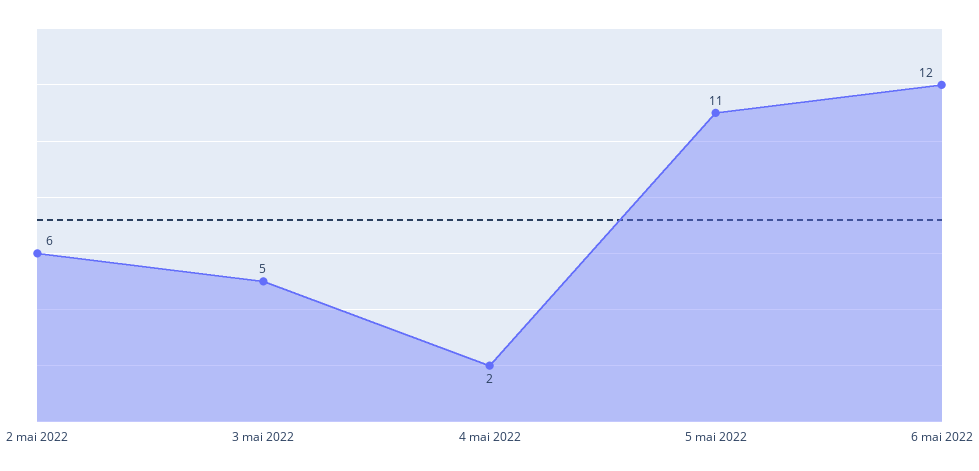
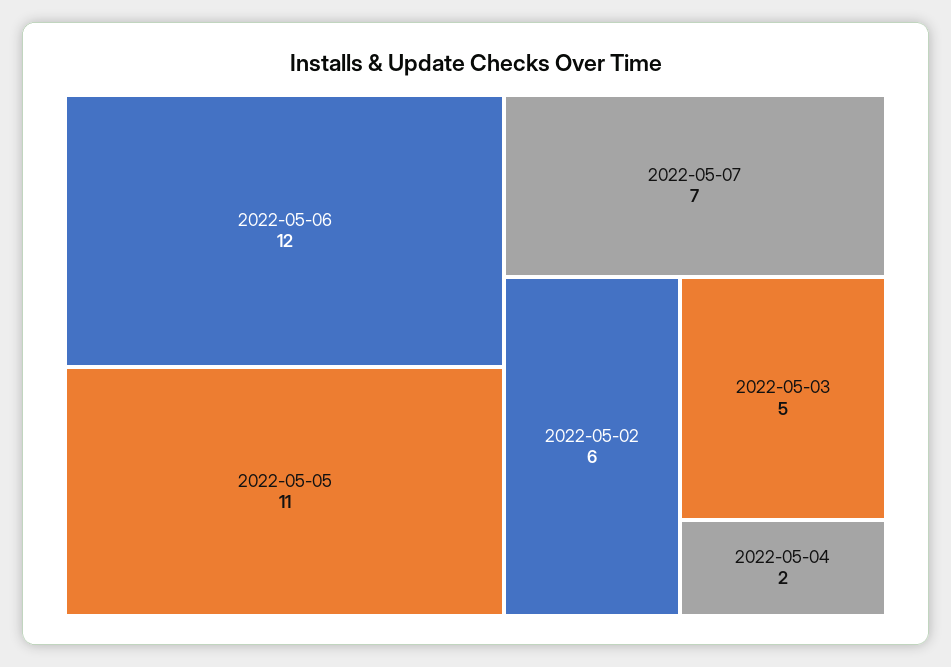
2022-05-07: none -> 7

